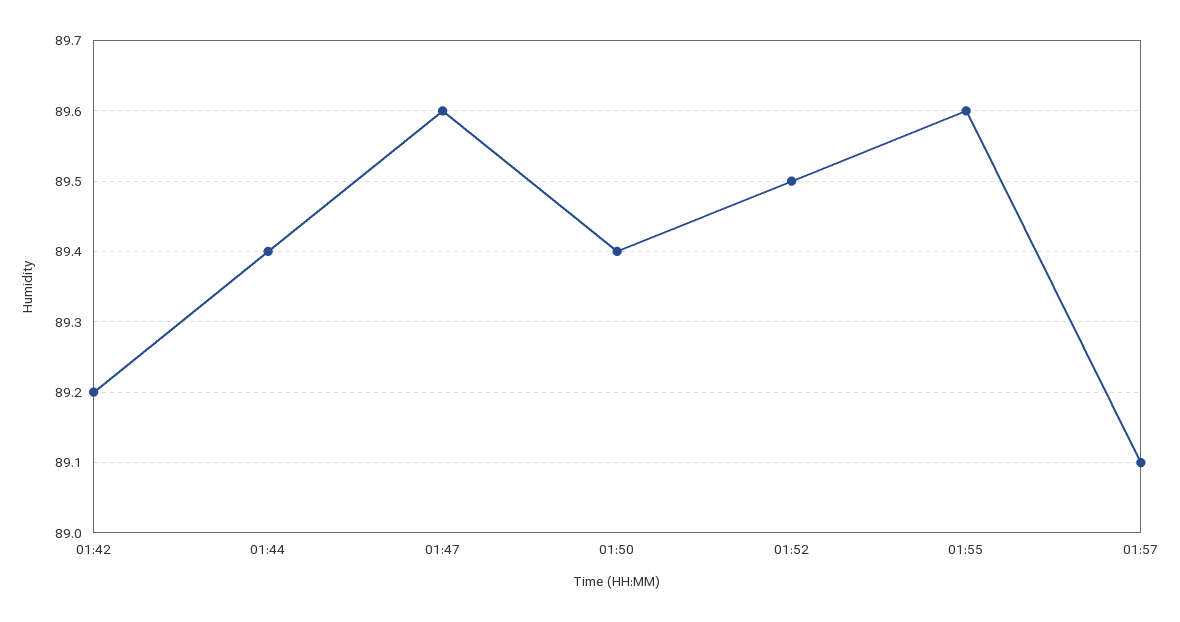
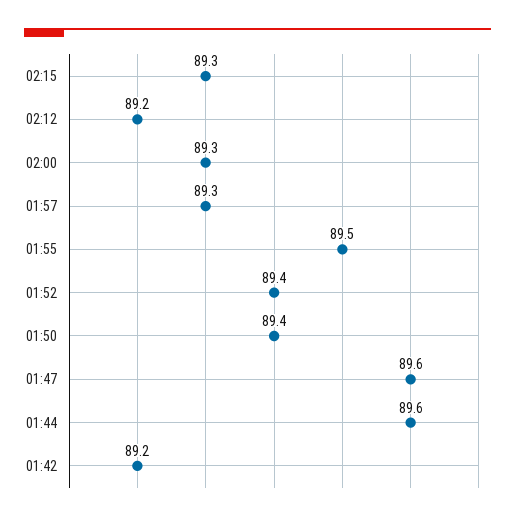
01:44: 89.4 -> 89.6
01:52: 89.5 -> 89.4
01:55: 89.6 -> 89.5
01:57: 89.1 -> 89.3
02:15: none -> 89.3
02:12: none -> 89.2
02:00: none -> 89.3

